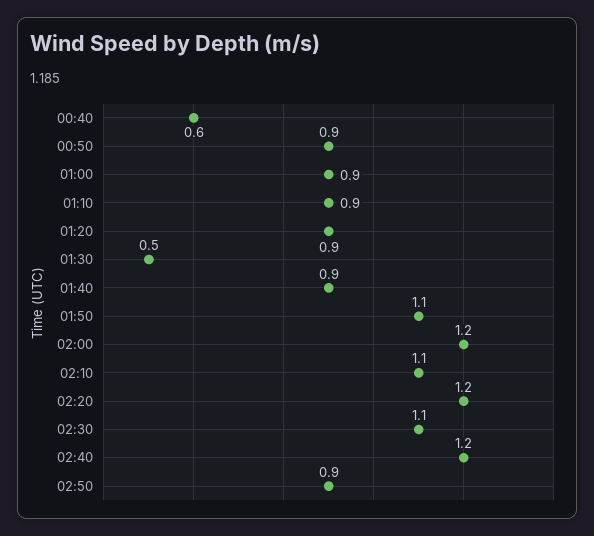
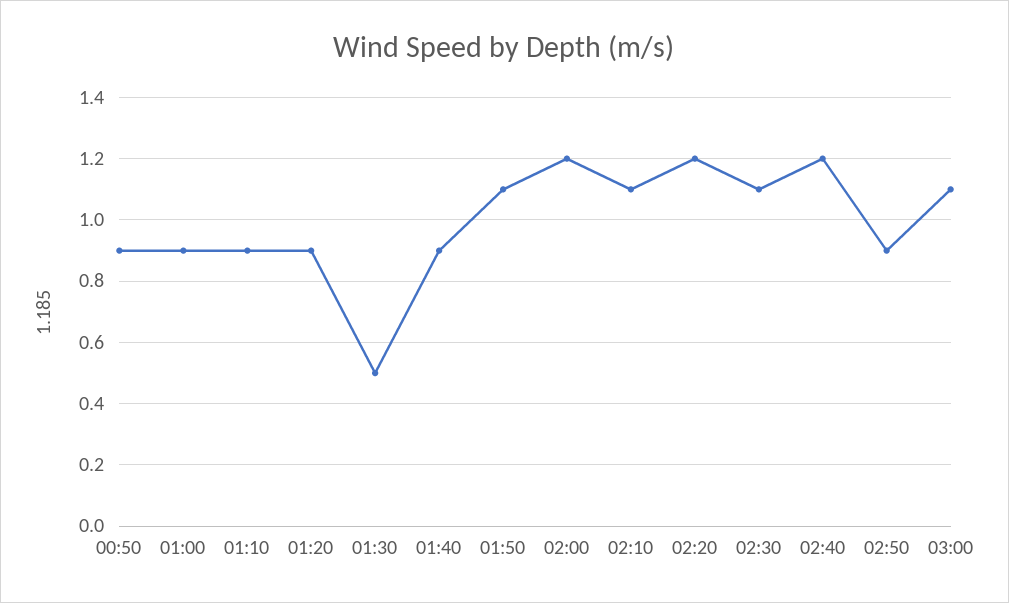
00:40: 0.6 -> none
03:00: none -> 1.1

